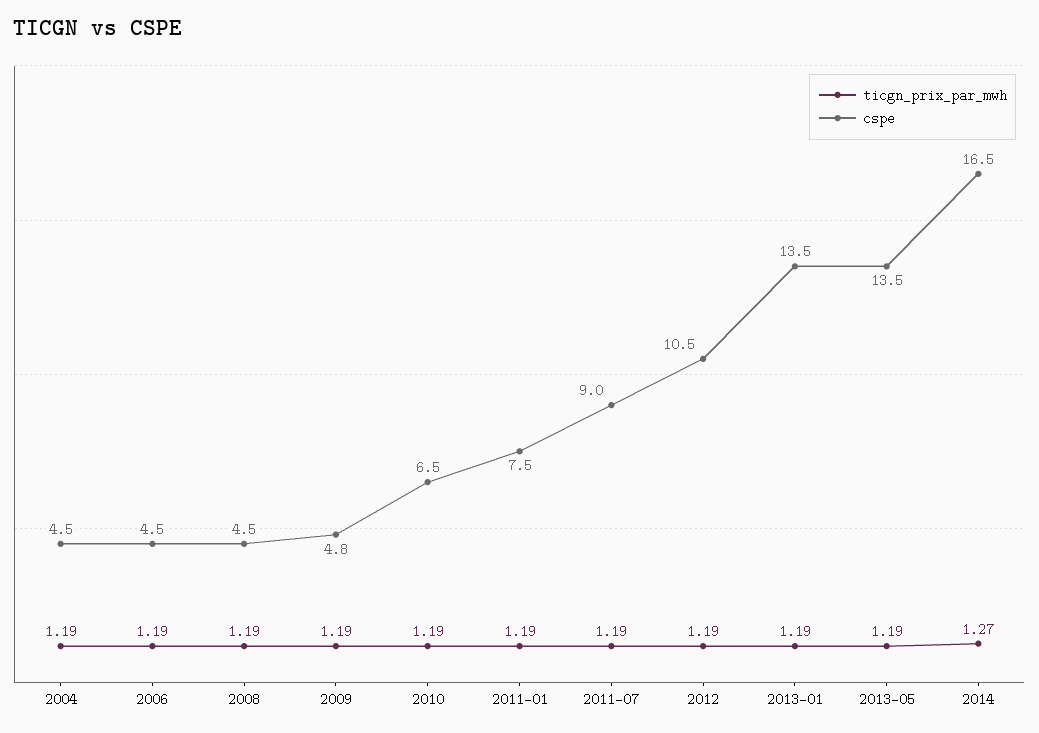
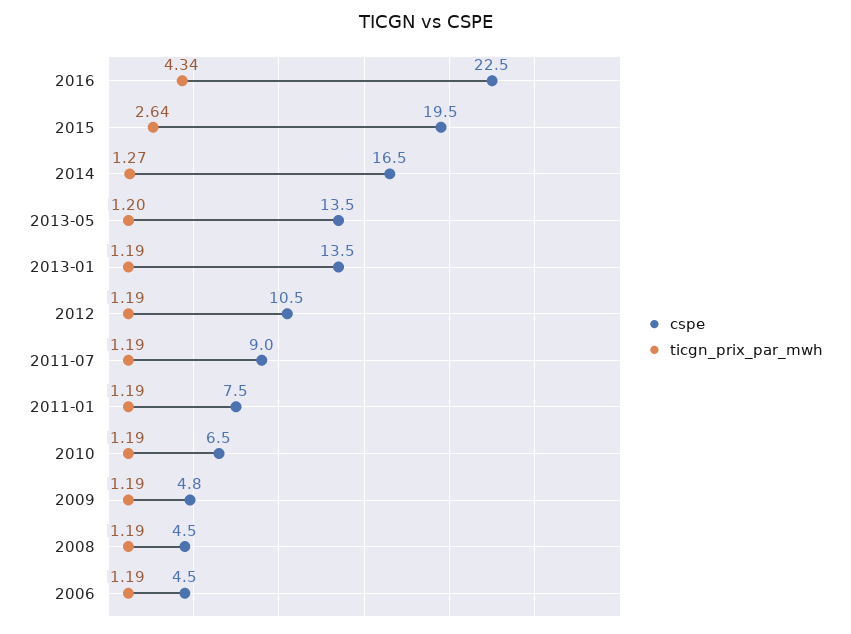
ticgn_prix_par_mwh, 2004: 1.19 -> none
cspe, 2004: 4.5 -> none
ticgn_prix_par_mwh, 2013-05: 1.19 -> 1.2
cspe, 2016: none -> 22.5
ticgn_prix_par_mwh, 2016: none -> 4.34
cspe, 2015: none -> 19.5
ticgn_prix_par_mwh, 2015: none -> 2.64

